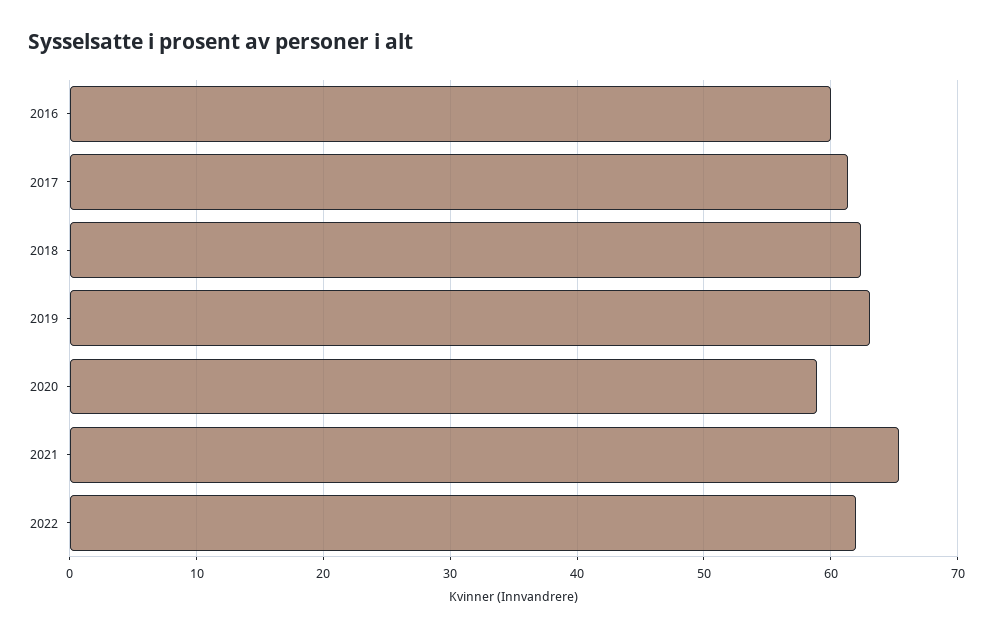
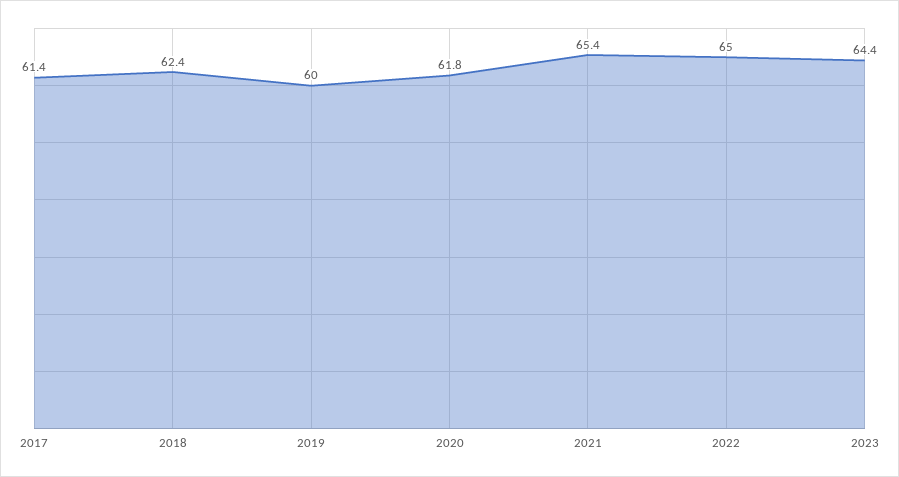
2016: 60 -> none
2019: 63 -> 60
2020: 59 -> 61.8
2022: 62 -> 65
2023: none -> 64.4

